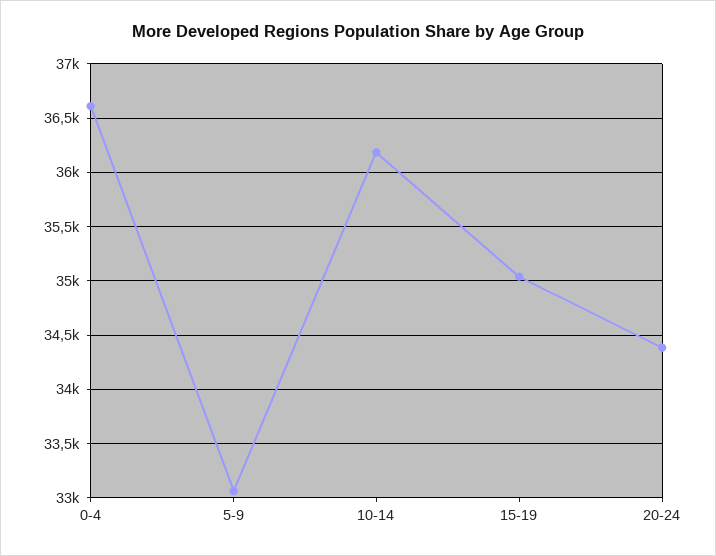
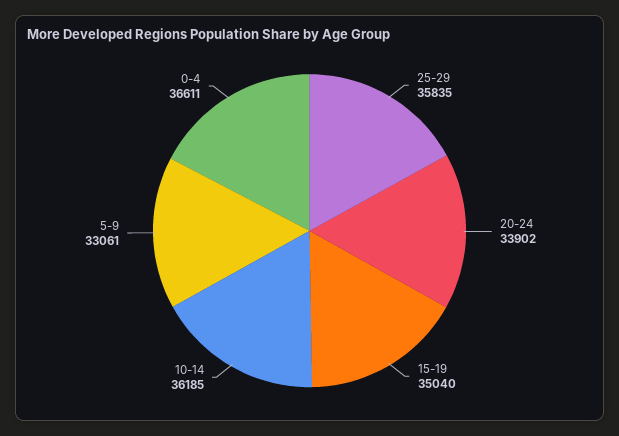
20-24: 34400 -> 33902
25-29: none -> 35835

